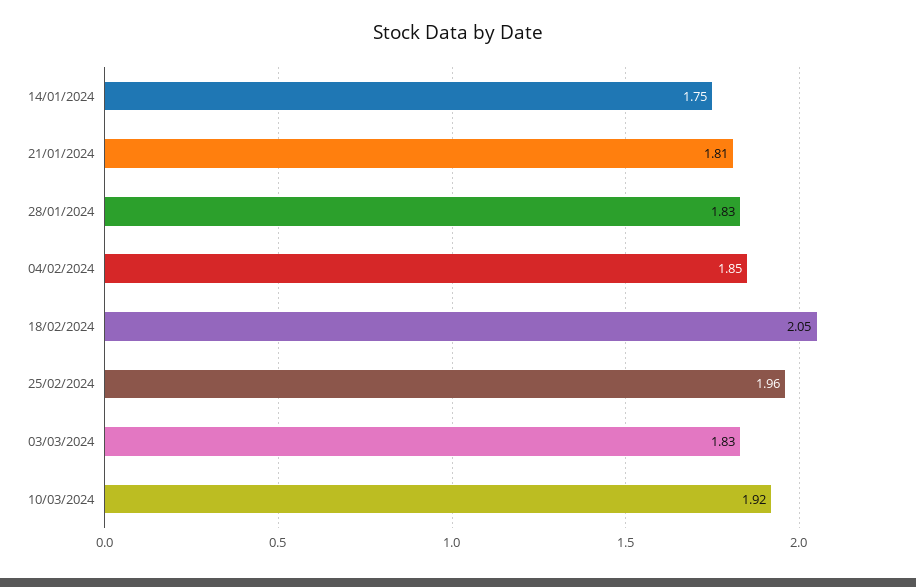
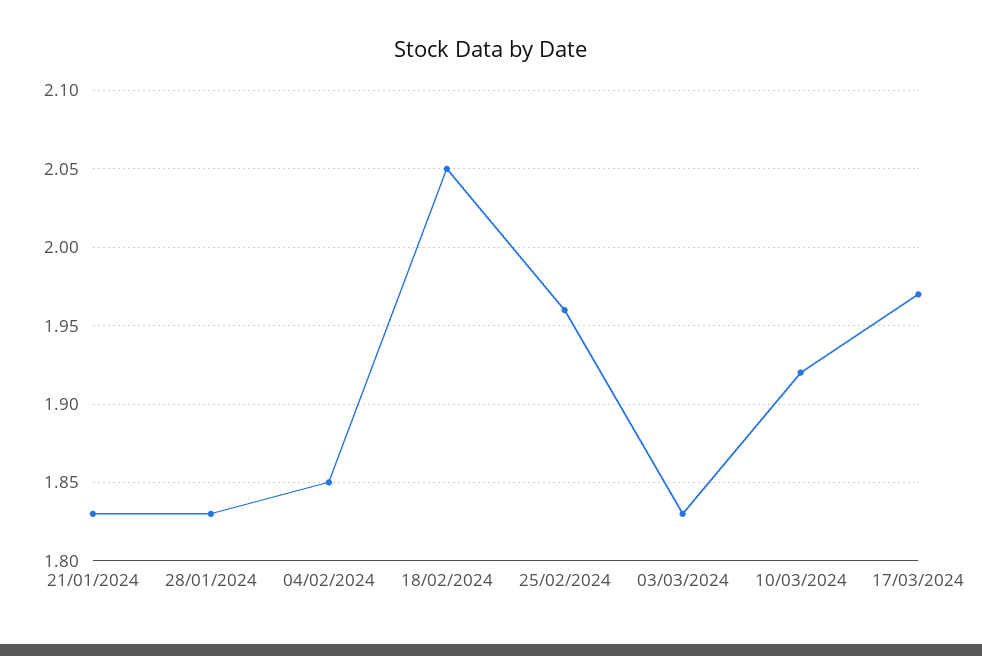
14/01/2024: 1.75 -> none
21/01/2024: 1.81 -> 1.83
17/03/2024: none -> 1.97

